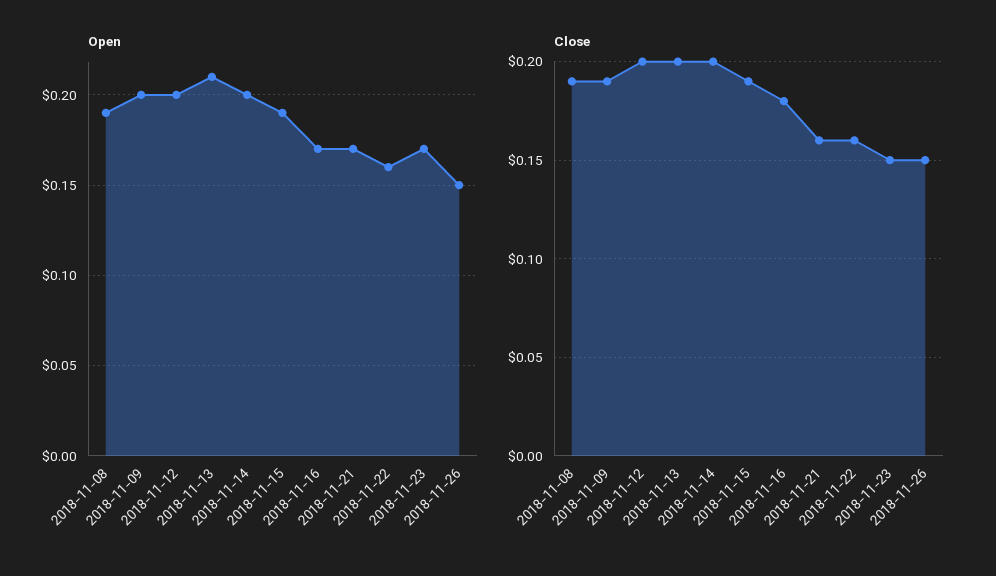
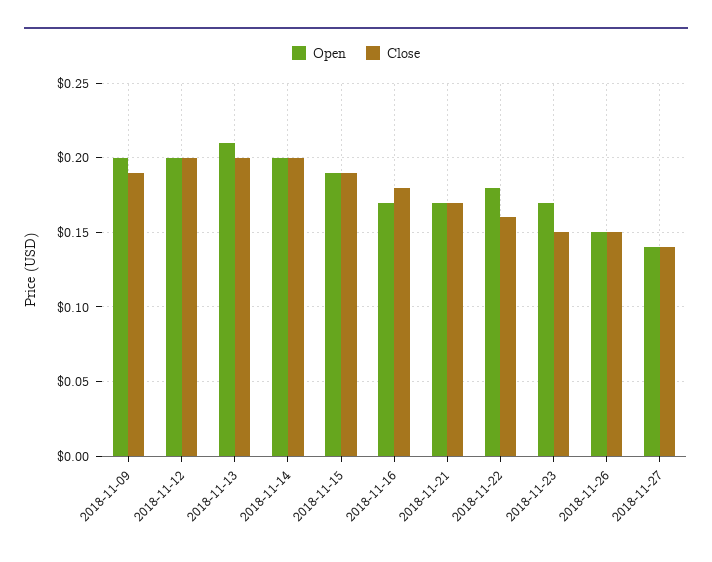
Open, 2018-11-08: 0.19 -> none
Open, 2018-11-22: 0.16 -> 0.18
Close, 2018-11-08: 0.19 -> none
Close, 2018-11-21: 0.16 -> 0.17
Open, 2018-11-27: none -> 0.14
Close, 2018-11-27: none -> 0.14

